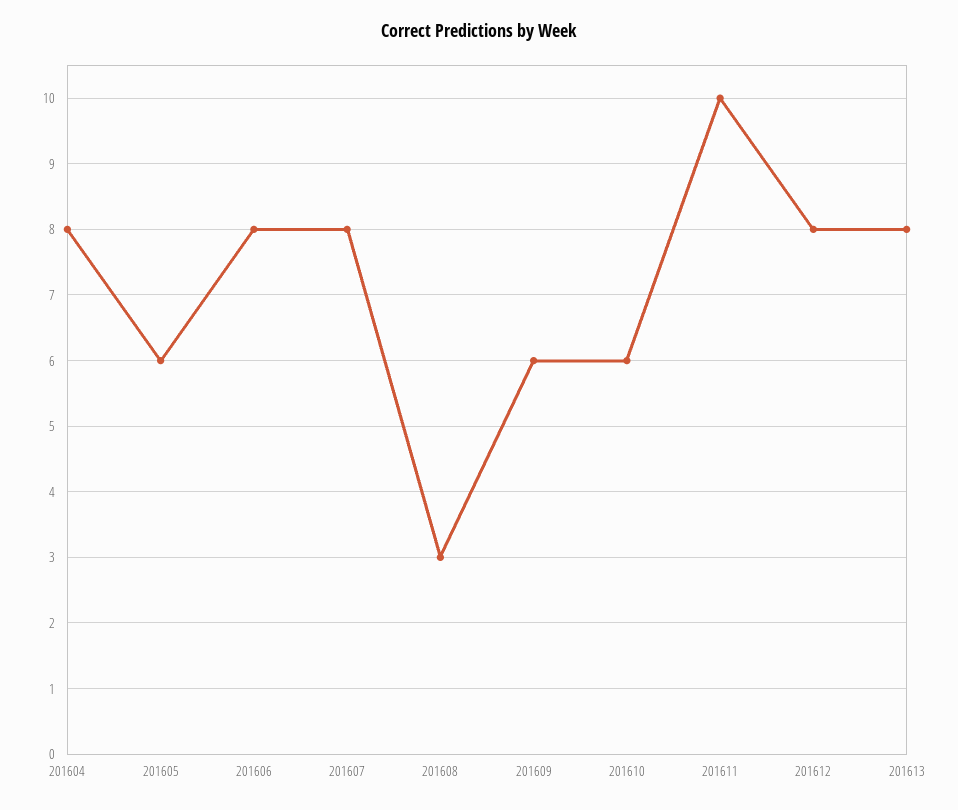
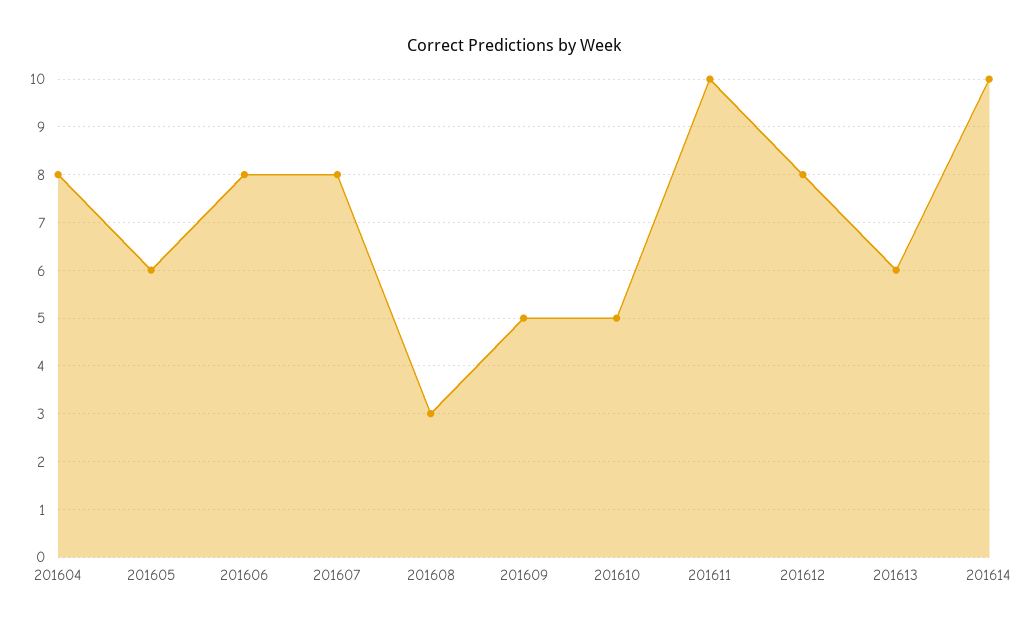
201609: 6 -> 5
201610: 6 -> 5
201613: 8 -> 6
201614: none -> 10

